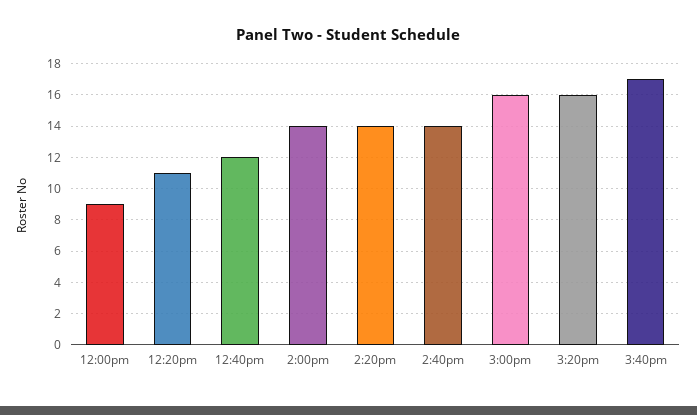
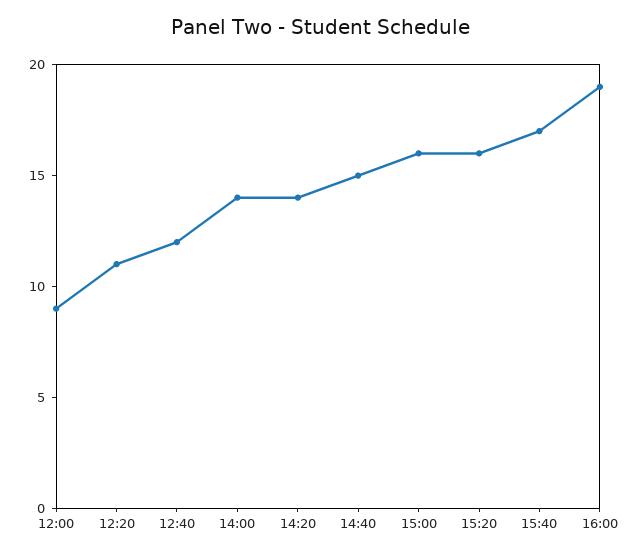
2:40pm: 14 -> 15
16:00: none -> 19

